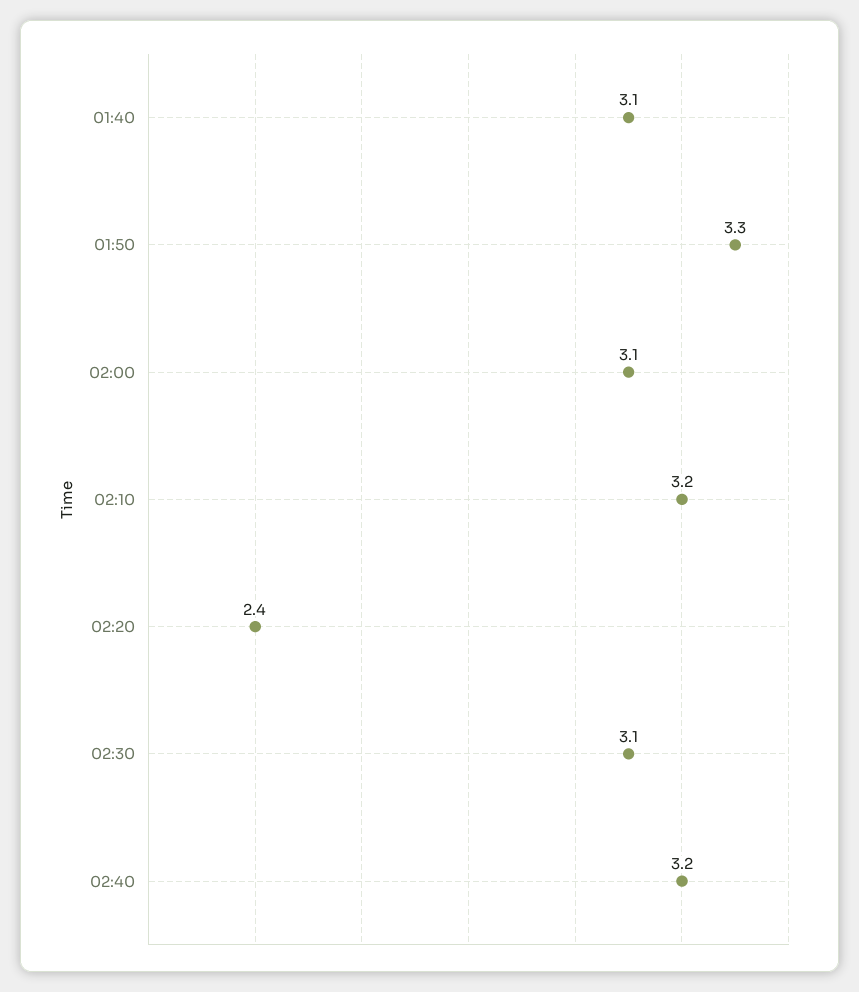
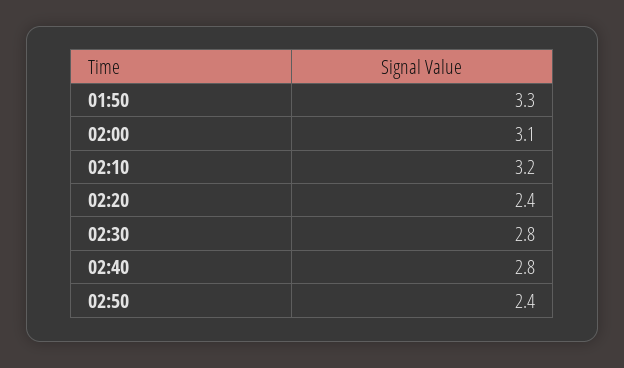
01:40: 3.1 -> none
02:30: 3.1 -> 2.8
02:40: 3.2 -> 2.8
02:50: none -> 2.4

